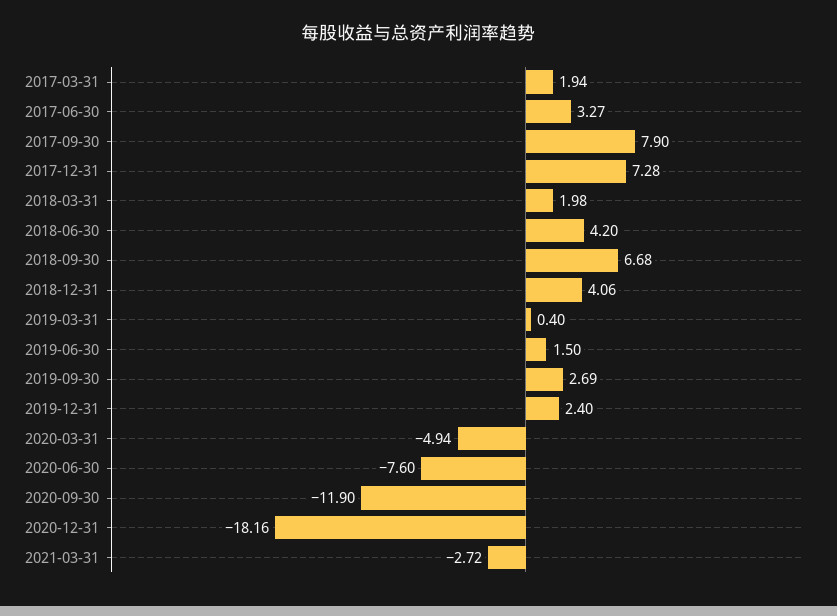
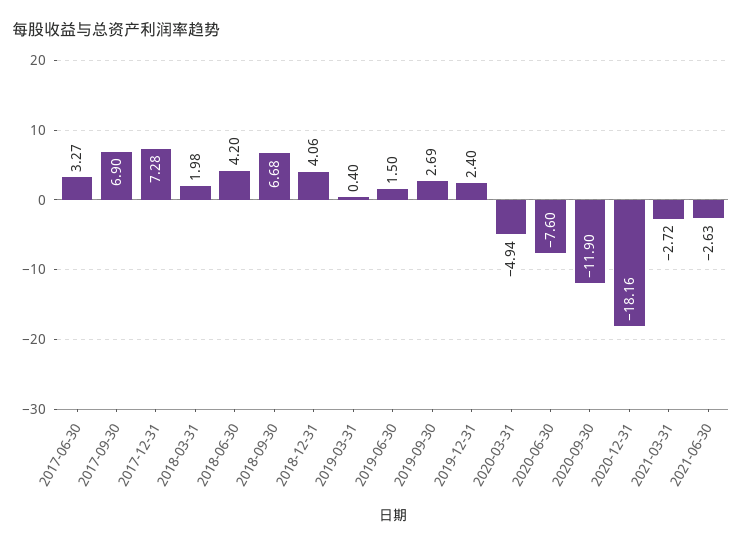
2017-03-31: 1.94 -> none
2017-09-30: 7.9 -> 6.9
2021-06-30: none -> -2.63

